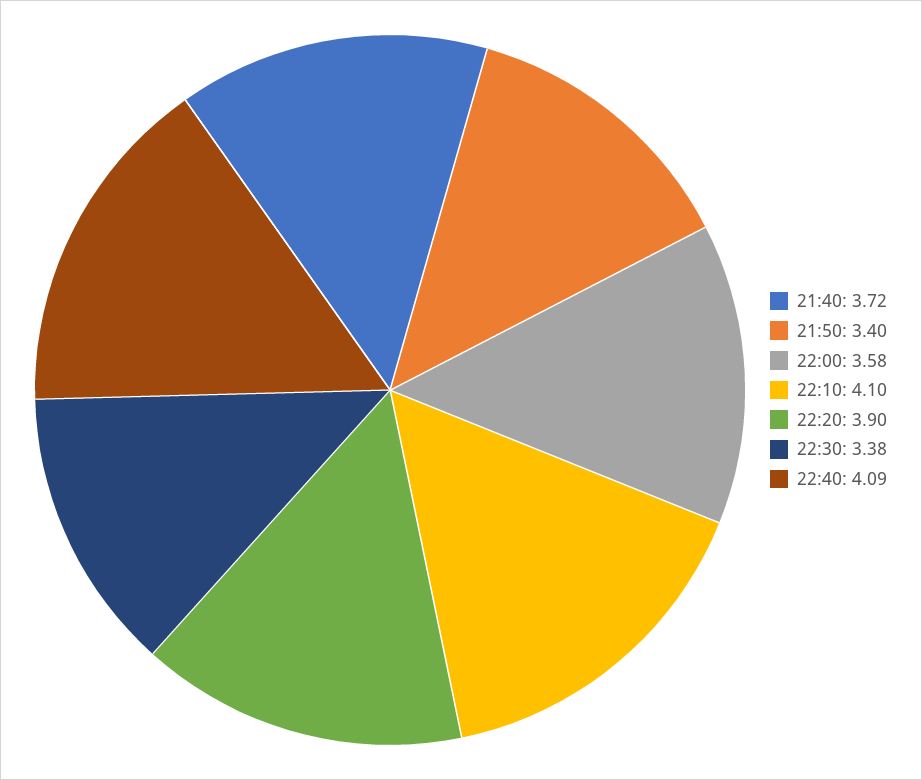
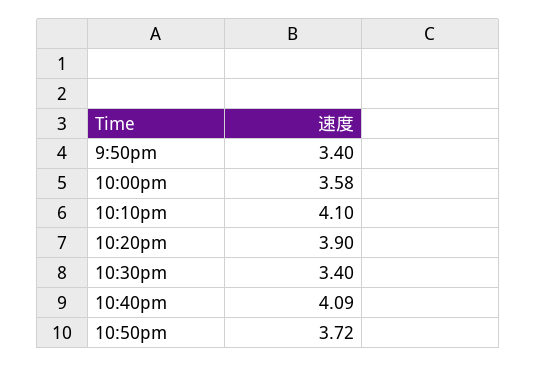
21:40: 3.72 -> none
22:30: 3.38 -> 3.4
10:50pm: none -> 3.72

